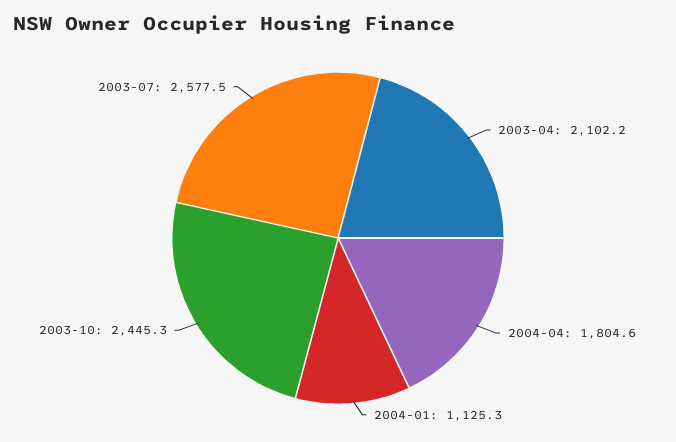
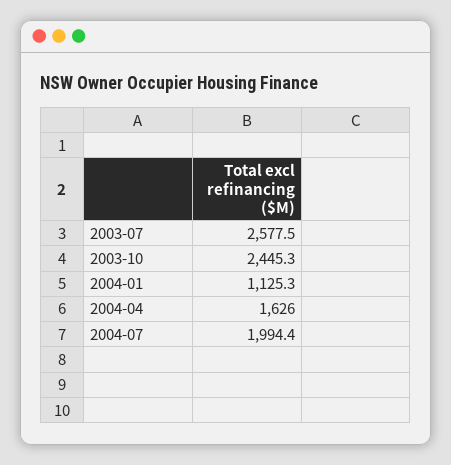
2003-04: 2102.2 -> none
2004-04: 1804.6 -> 1626
2004-07: none -> 1994.4

